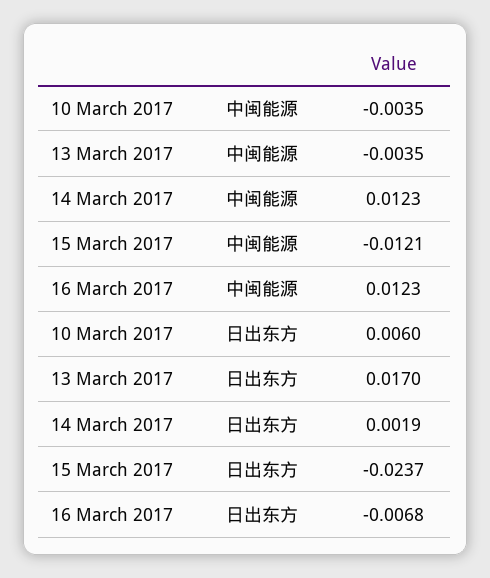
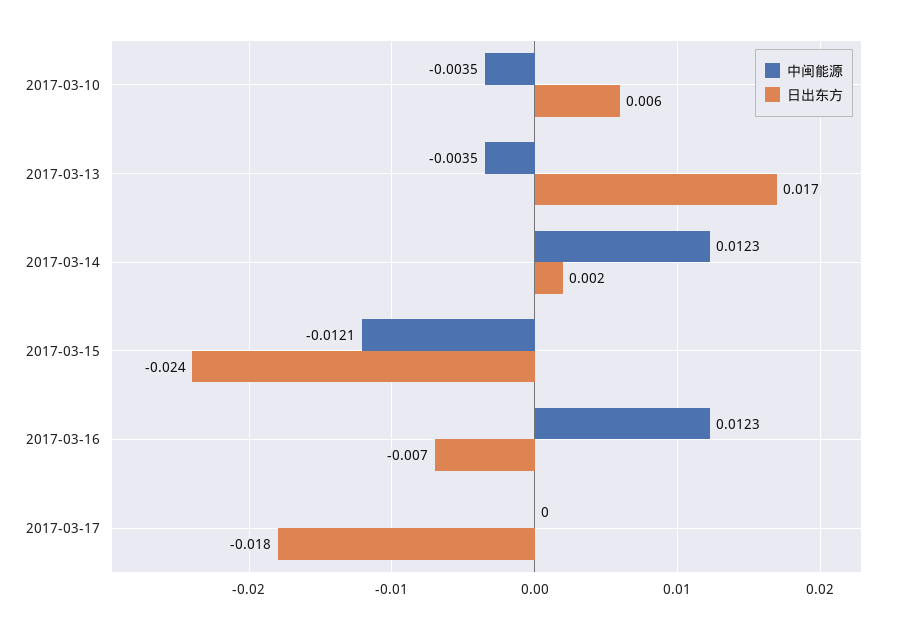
中闽能源, 2017-03-17: none -> 0
日出东方, 2017-03-17: none -> -0.018

